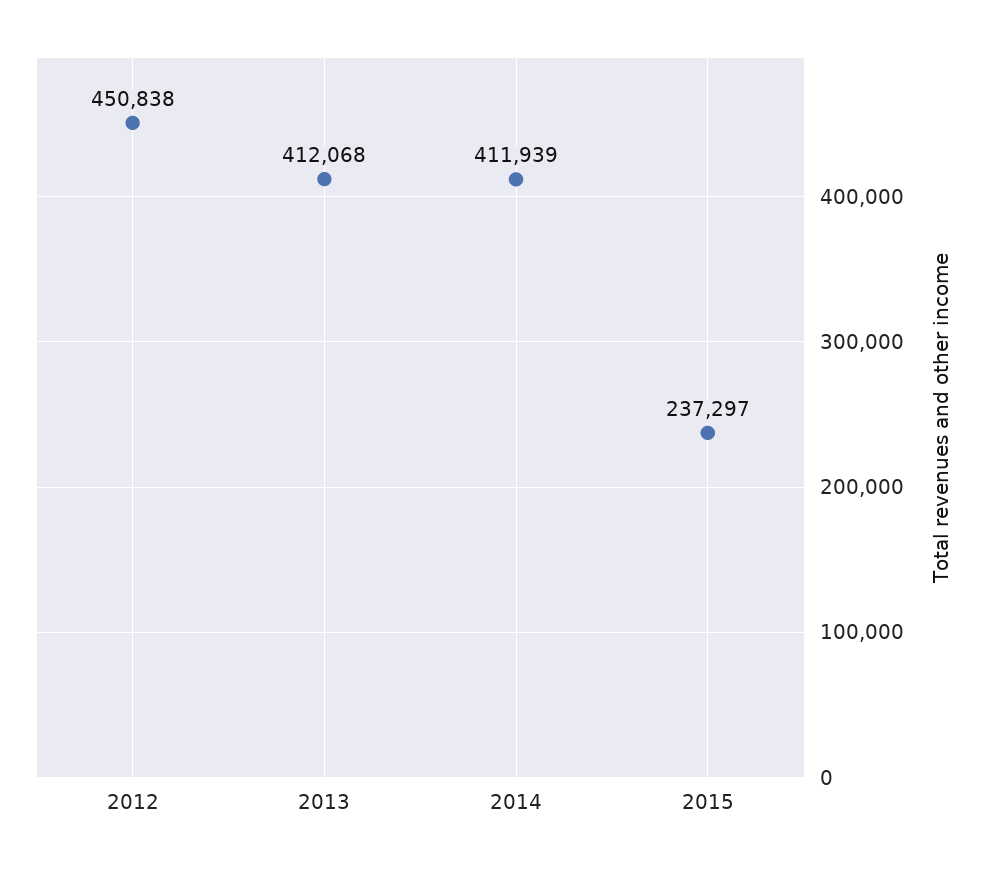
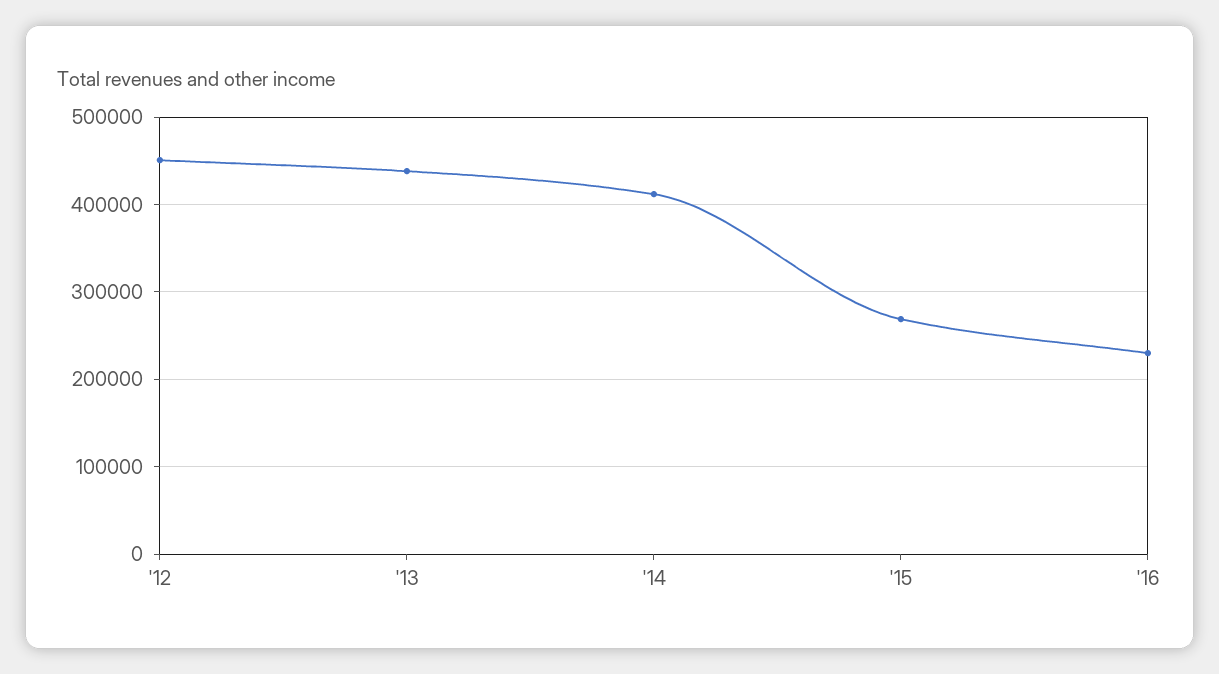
2013: 412068 -> 440000
2015: 237297 -> 270000
'16: none -> 230000

